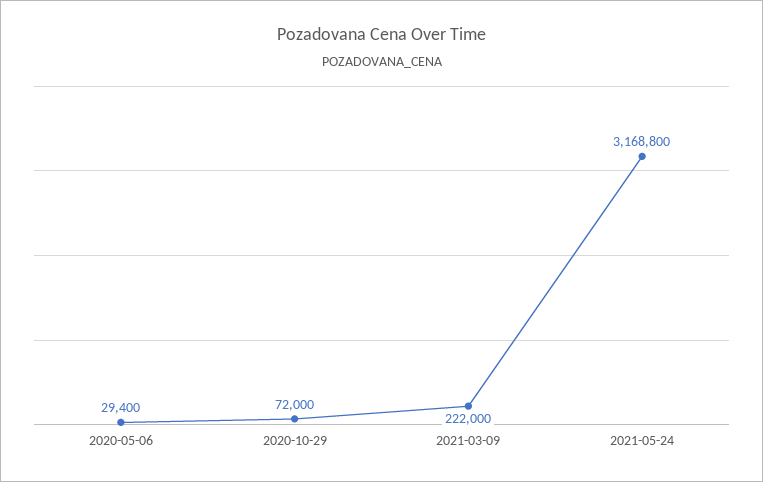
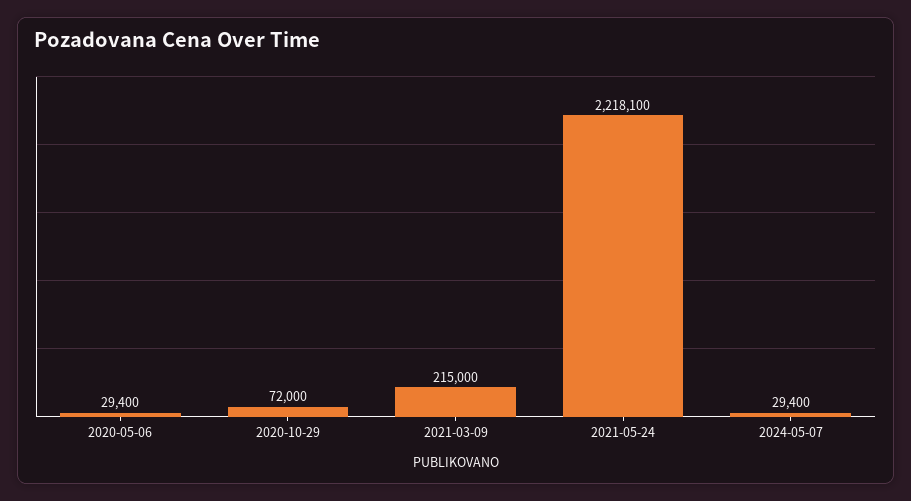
2021-03-09: 222000 -> 215000
2021-05-24: 3168800 -> 2218100
2024-05-07: none -> 29400

